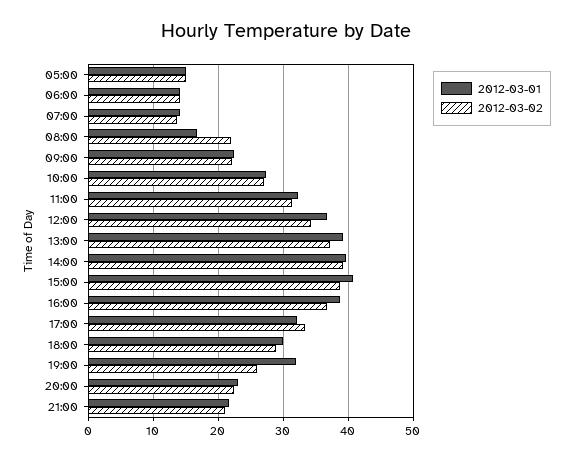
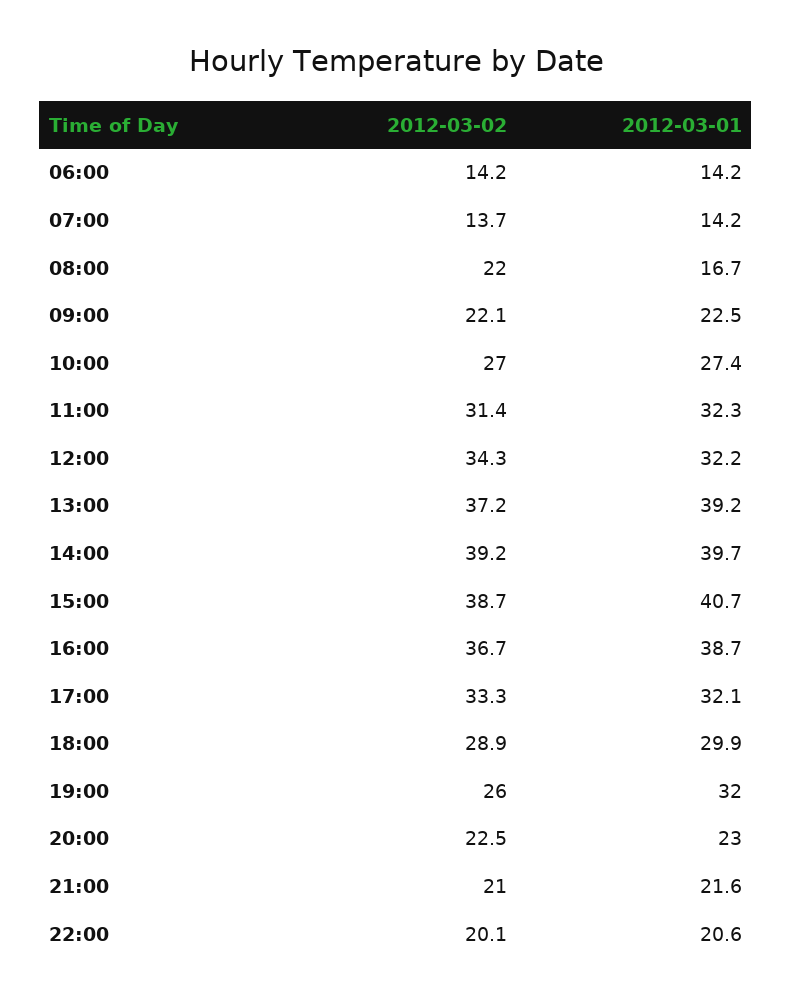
2012-03-01, 05:00: 15 -> none
2012-03-02, 05:00: 15 -> none
2012-03-01, 12:00: 37 -> 32.2
2012-03-02, 22:00: none -> 20.1
2012-03-01, 22:00: none -> 20.6

